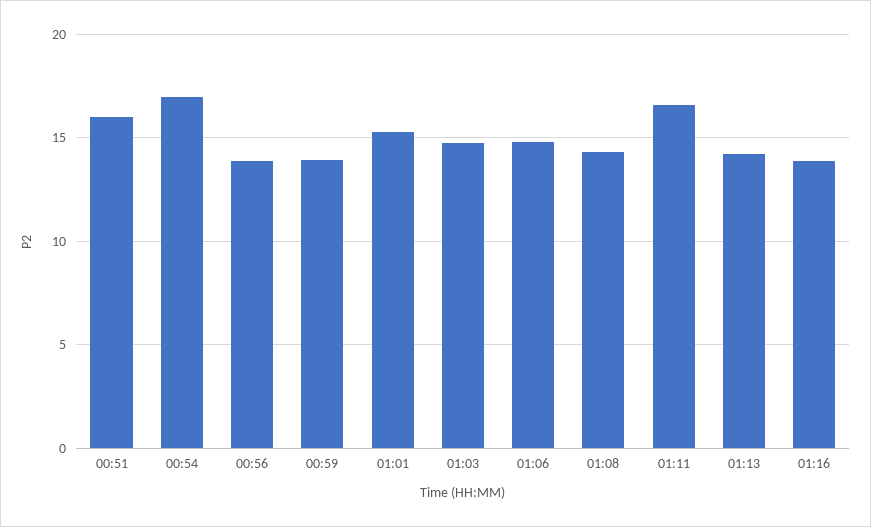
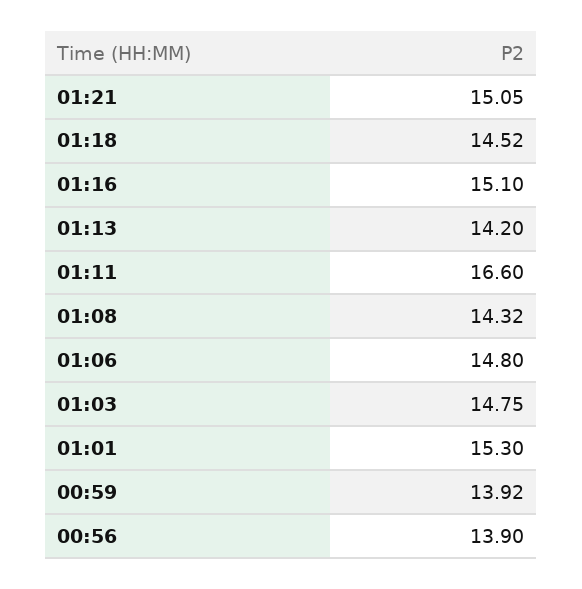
00:51: 16 -> none
00:54: 17 -> none
01:16: 14 -> 15.1
01:21: none -> 15.05
01:18: none -> 14.52

